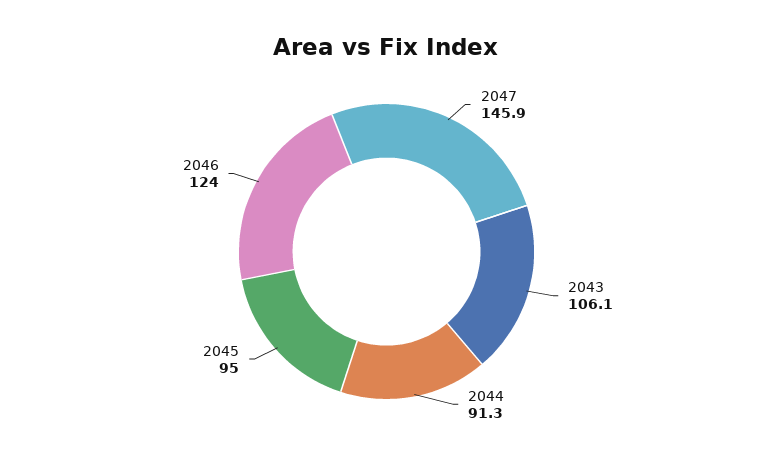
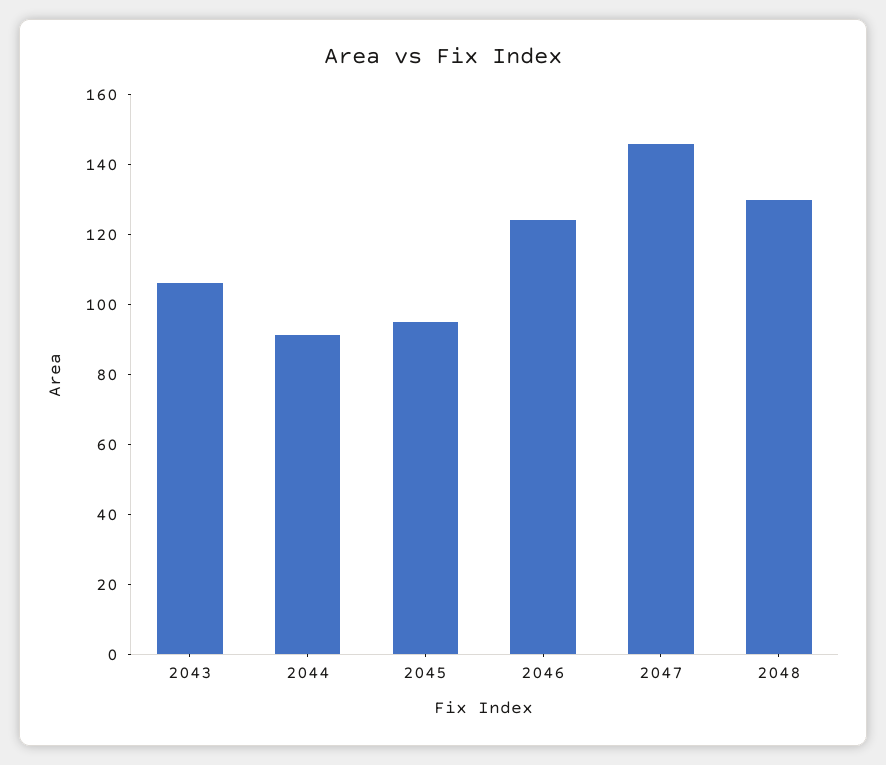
2048: none -> 130

